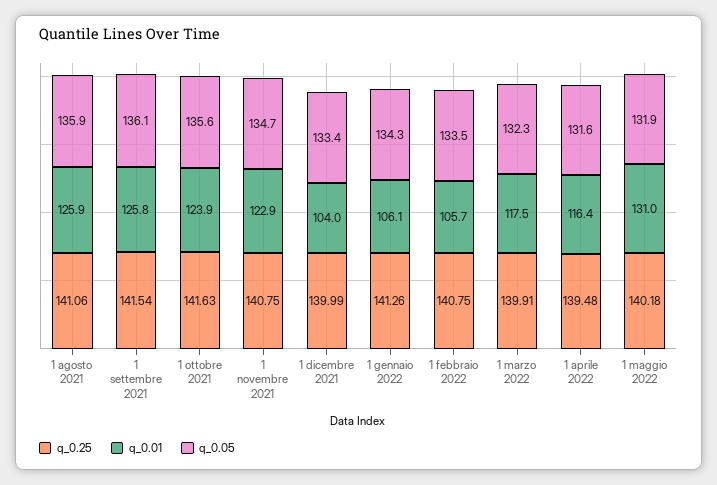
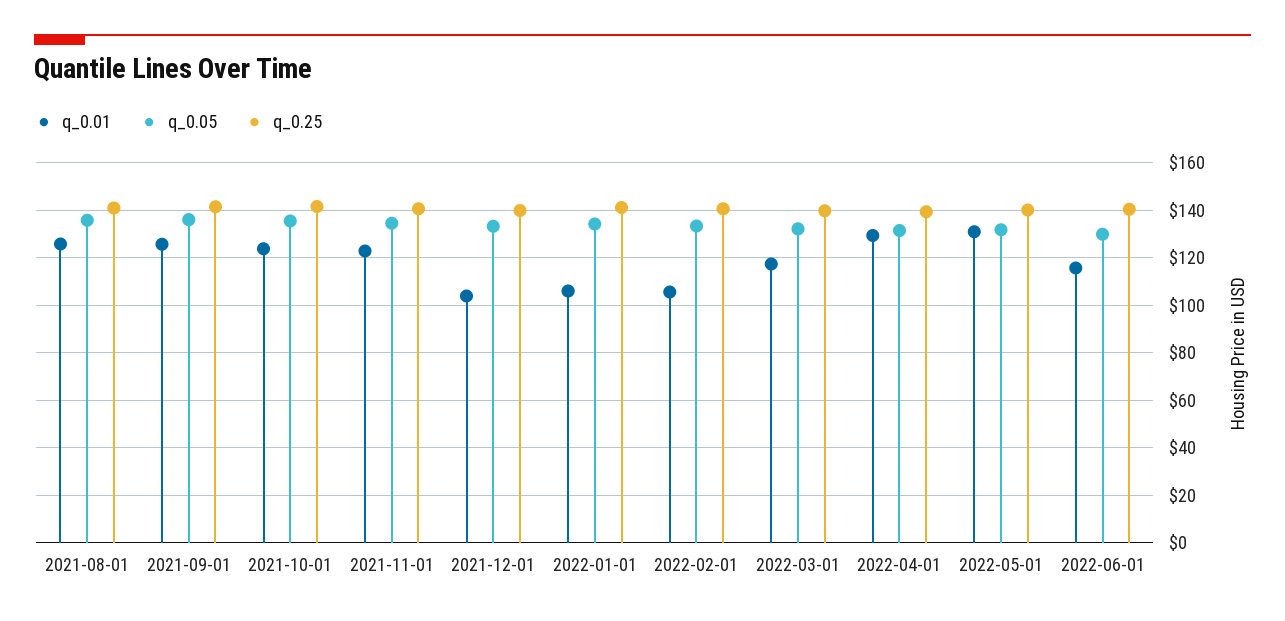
q_0.01, 1 aprile 2022: 116.4 -> 130
q_0.01, 2022-06-01: none -> 115
q_0.05, 2022-06-01: none -> 130
q_0.25, 2022-06-01: none -> 140

